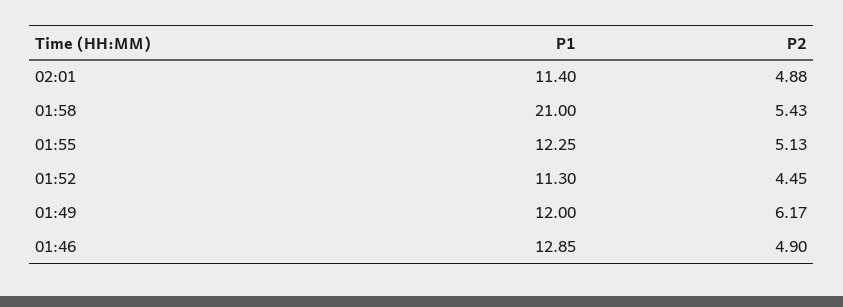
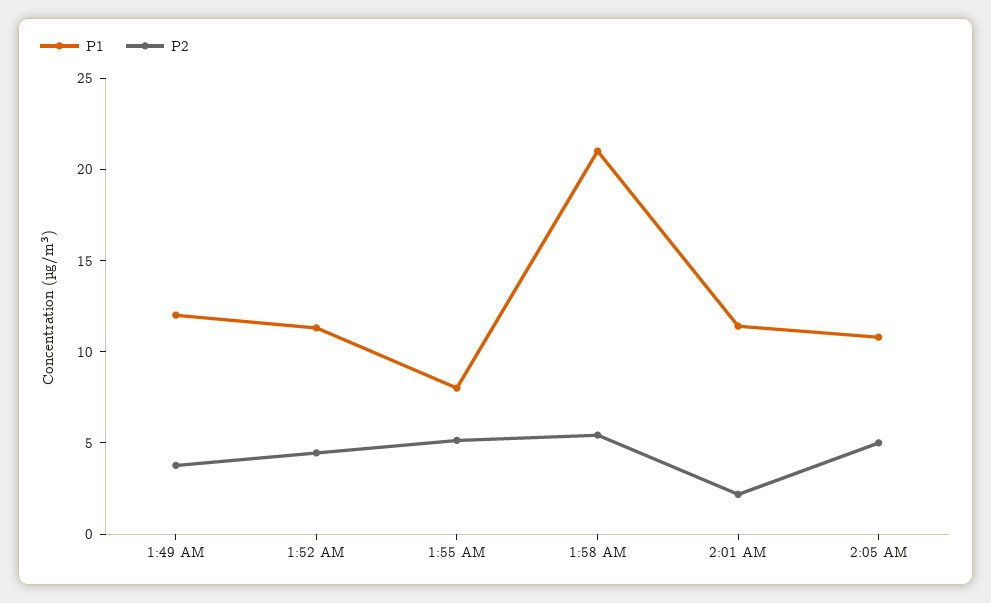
P2, 02:01: 4.88 -> 2
P1, 01:55: 12.25 -> 8
P2, 01:49: 6.17 -> 4
P1, 01:46: 12.85 -> none
P2, 01:46: 4.9 -> none
P1, 2:05 AM: none -> 11
P2, 2:05 AM: none -> 5

